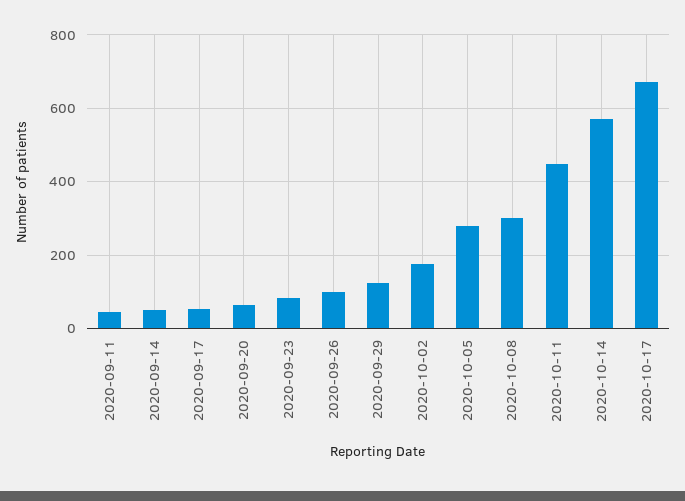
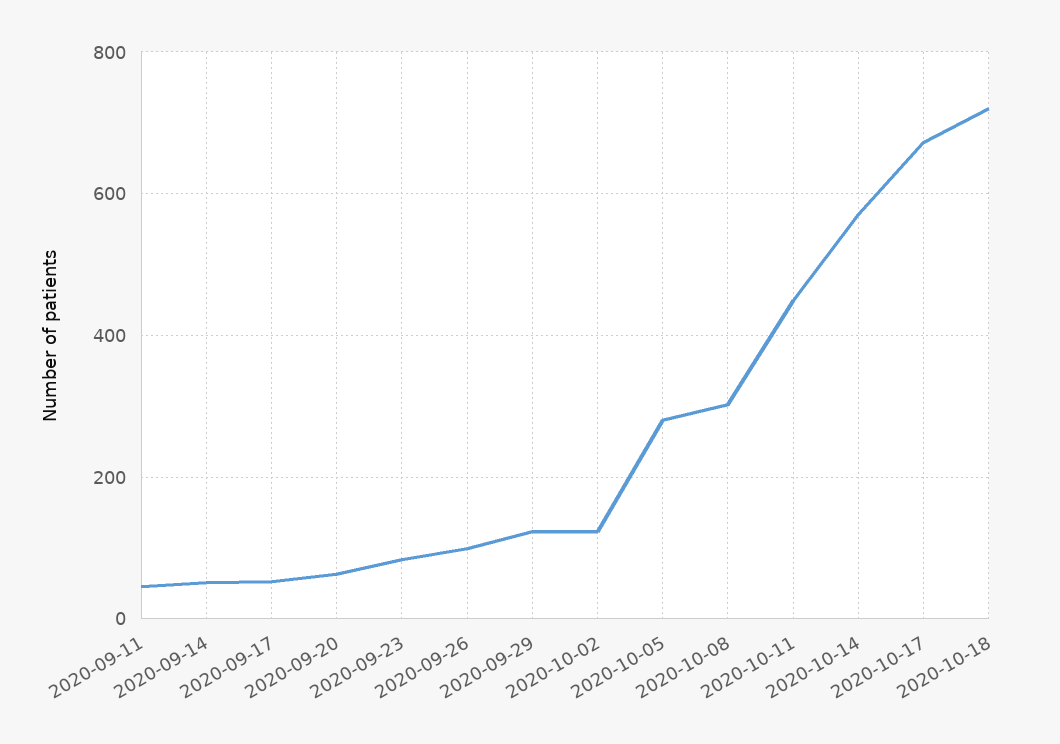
2020-10-02: 180 -> 120
2020-10-18: none -> 720

